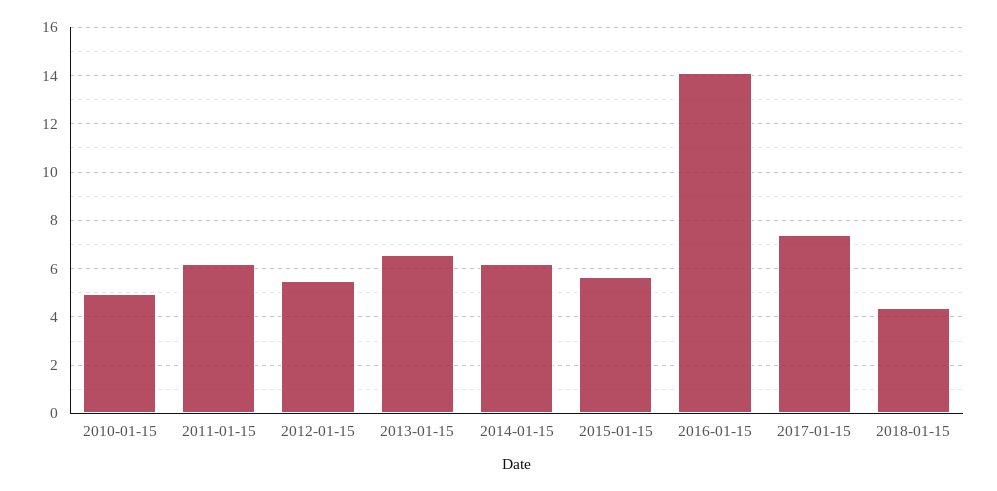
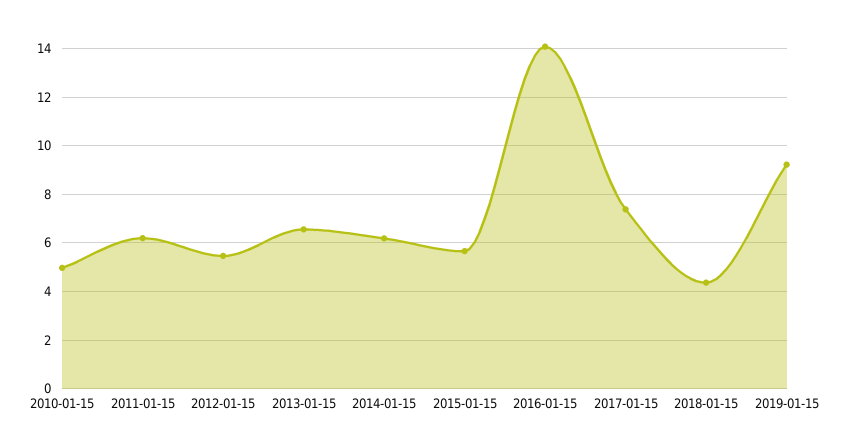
2019-01-15: none -> 9.25

